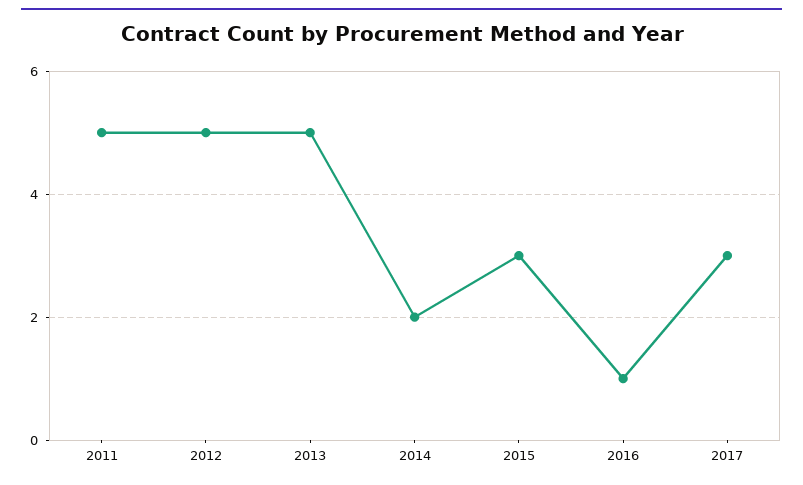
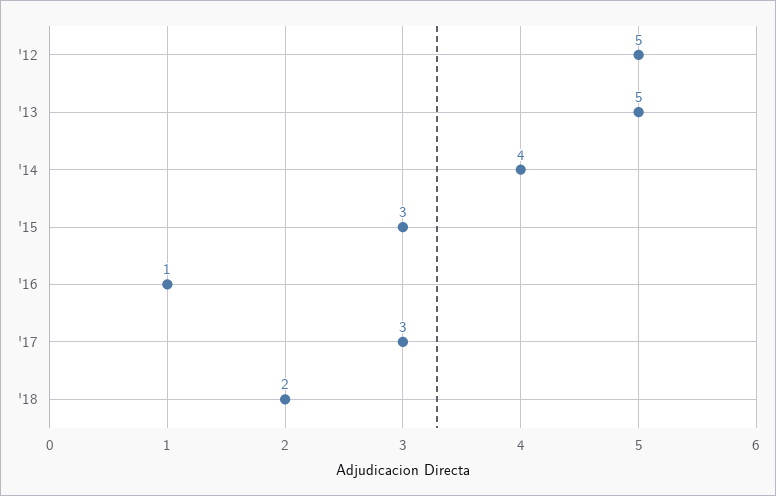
2011: 5 -> none
2014: 2 -> 4
'18: none -> 2

